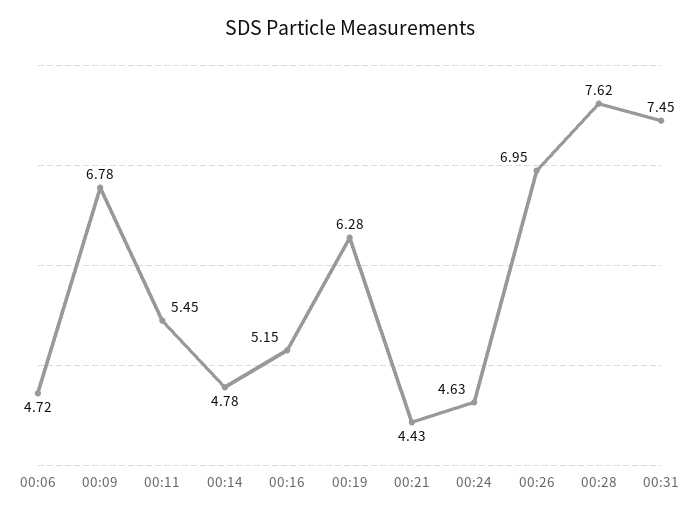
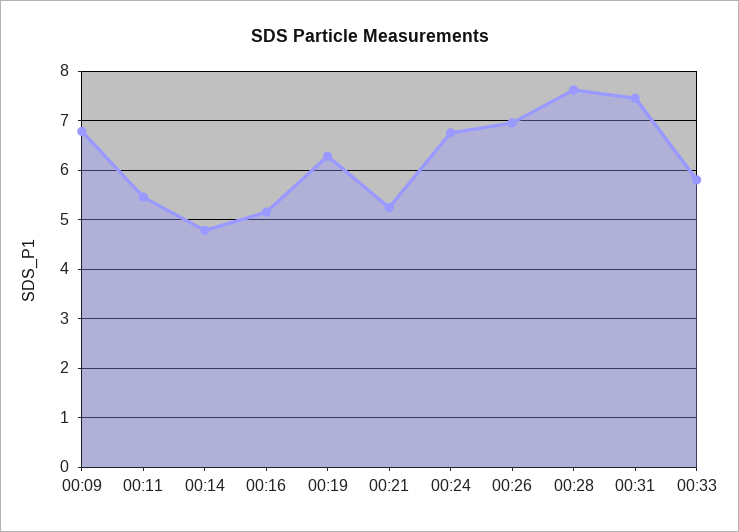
00:06: 4.72 -> none
00:21: 4.43 -> 5.2
00:24: 4.63 -> 6.8
00:33: none -> 5.8

